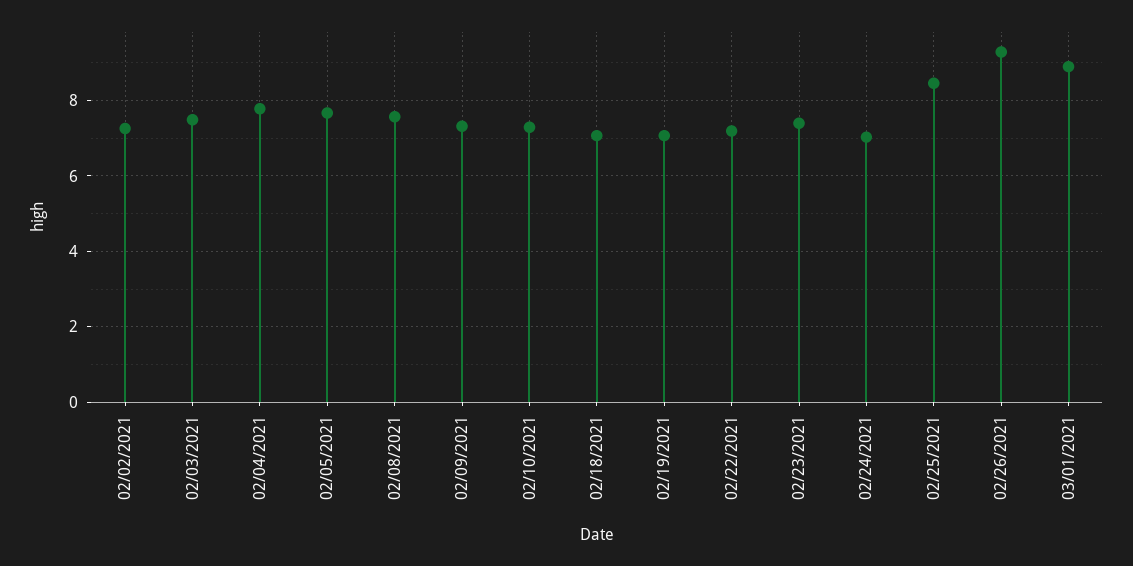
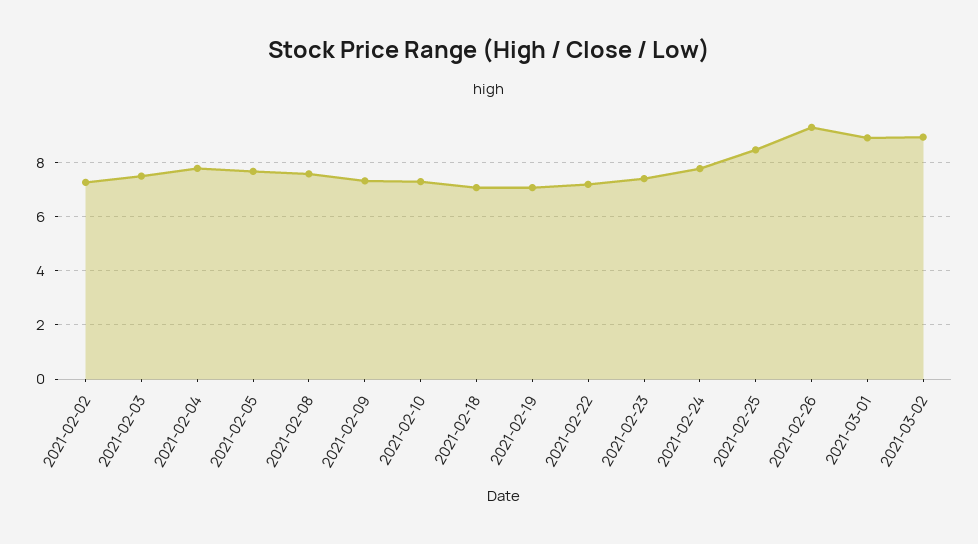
02/24/2021: 7 -> 7.75
2021-03-02: none -> 9

